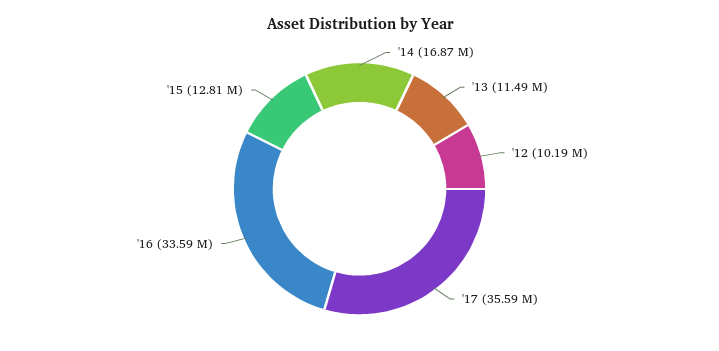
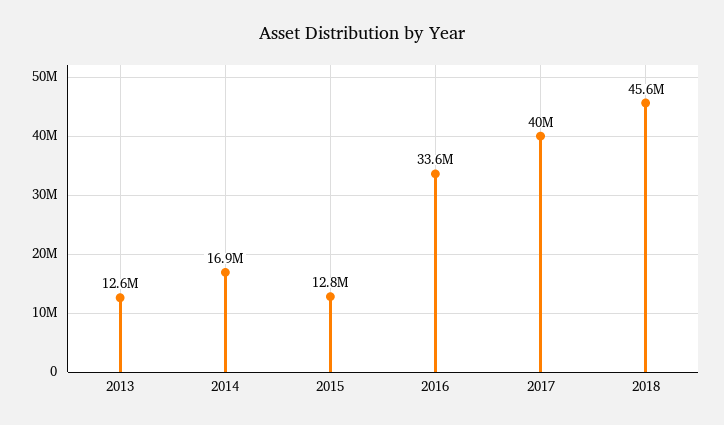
'13: 11490000 -> 12600000
'12: 10190000 -> none
'17: 35590000 -> 40000000
2018: none -> 45600000

